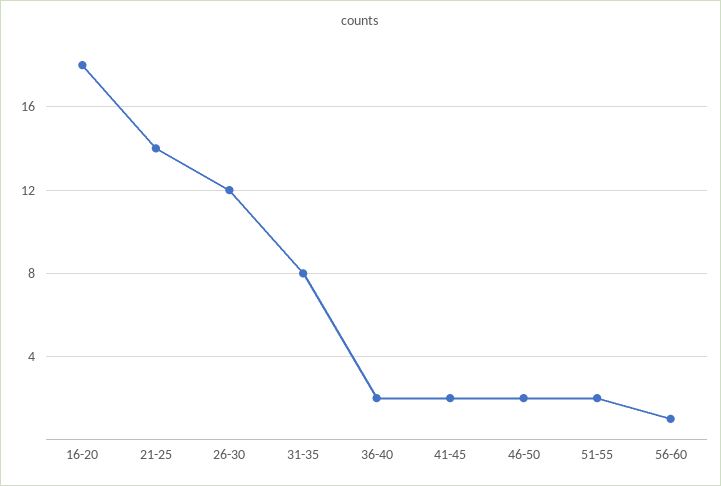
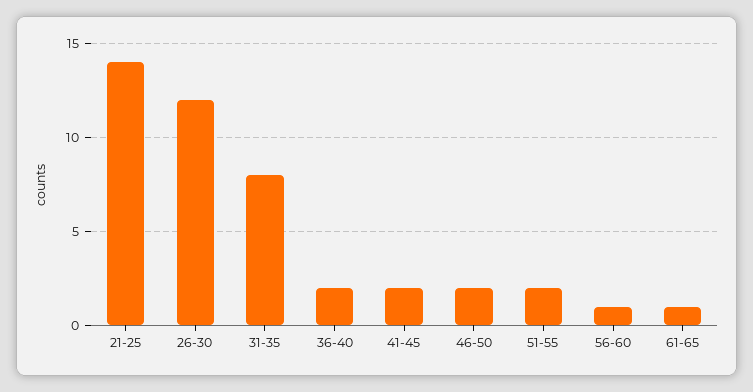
16-20: 18 -> none
61-65: none -> 1

